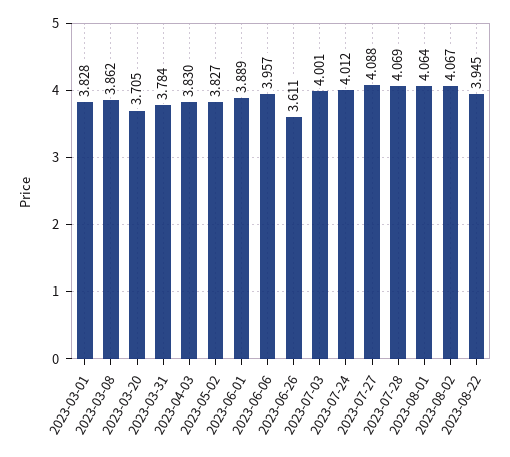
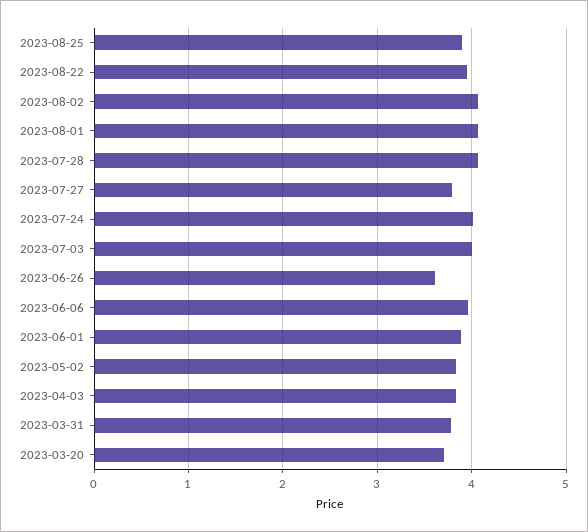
2023-03-01: 3.828 -> none
2023-03-08: 3.862 -> none
2023-07-27: 4.088 -> 3.8
2023-08-25: none -> 3.9

